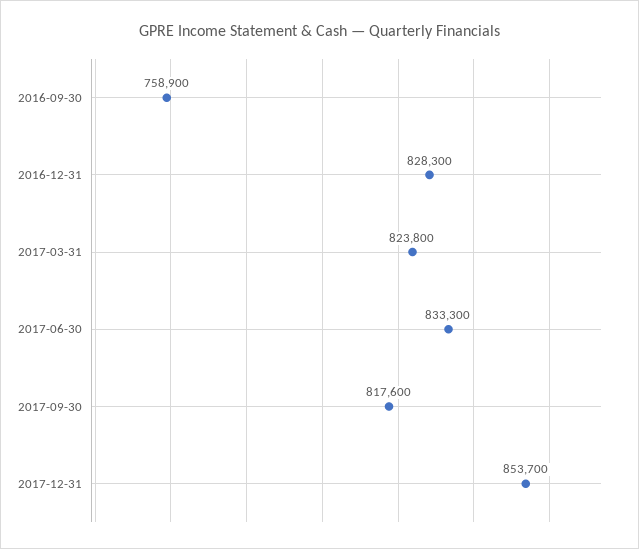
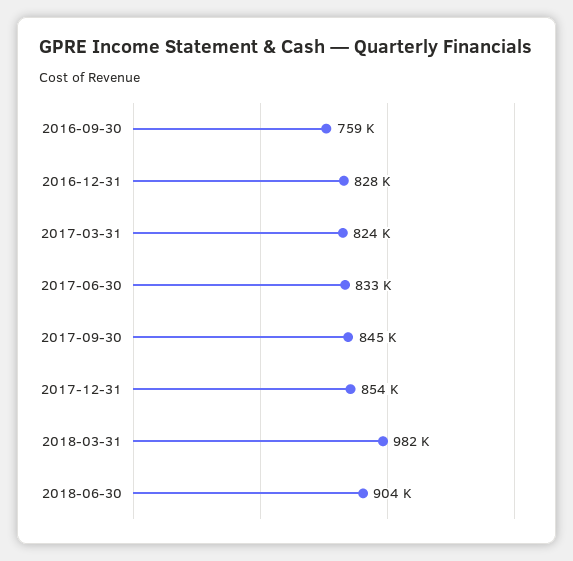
2017-09-30: 817600 -> 845000
2018-03-31: none -> 982000
2018-06-30: none -> 904000

